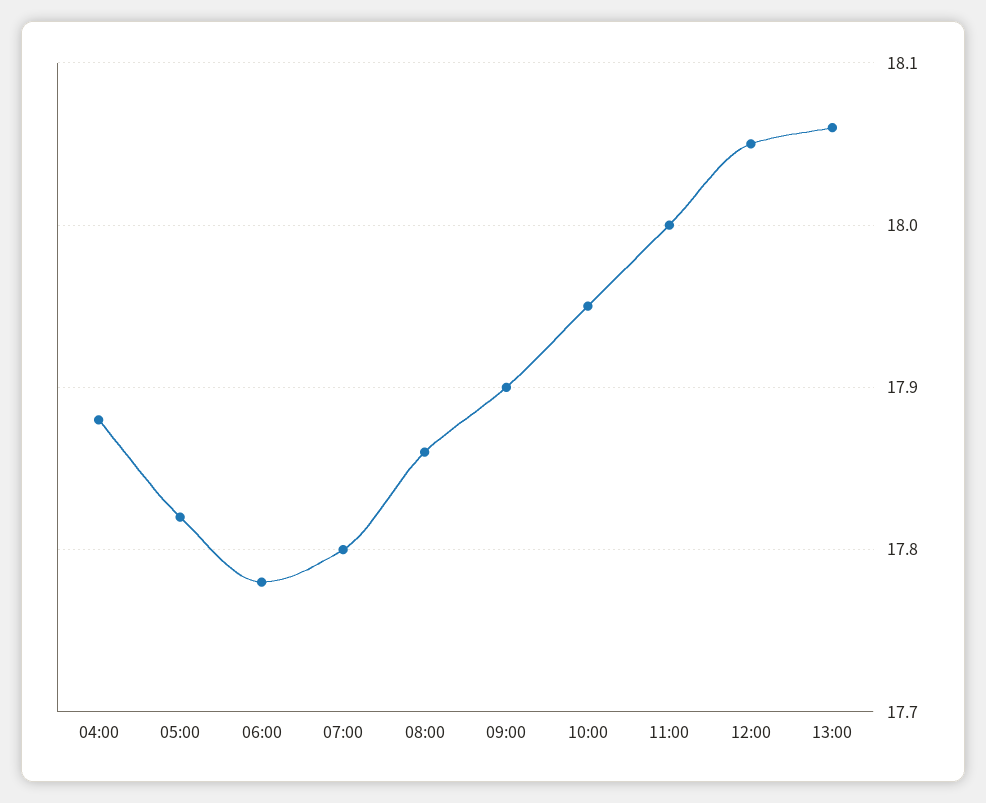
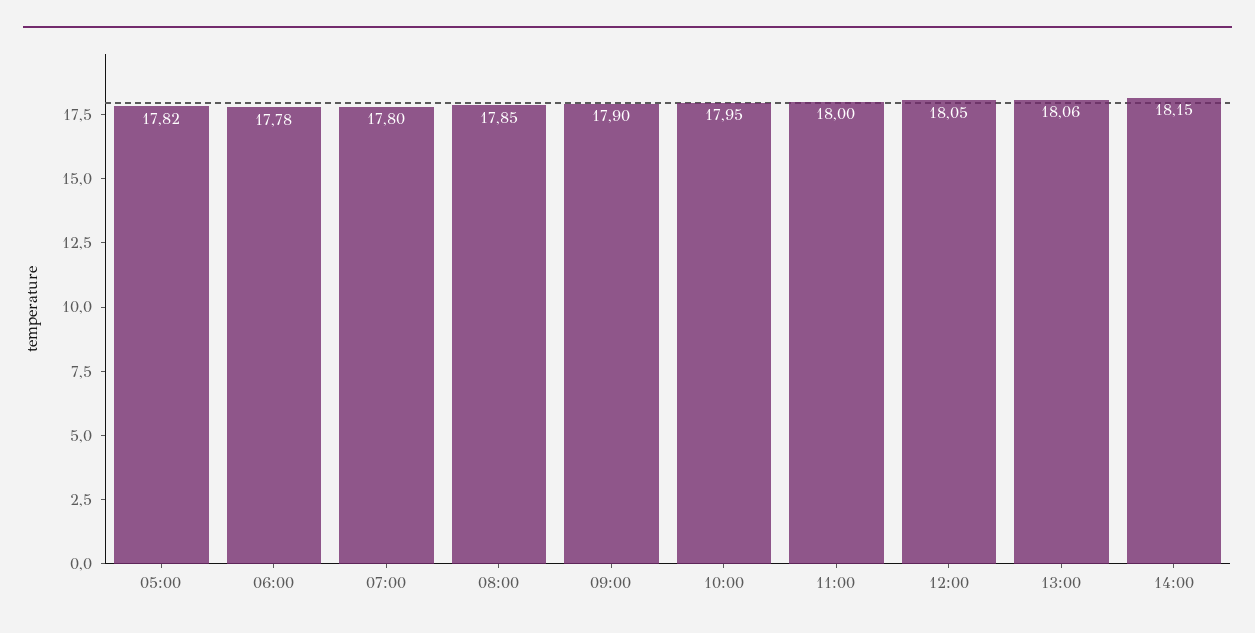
04:00: 17.88 -> none
08:00: 17.86 -> 17.85
14:00: none -> 18.15

